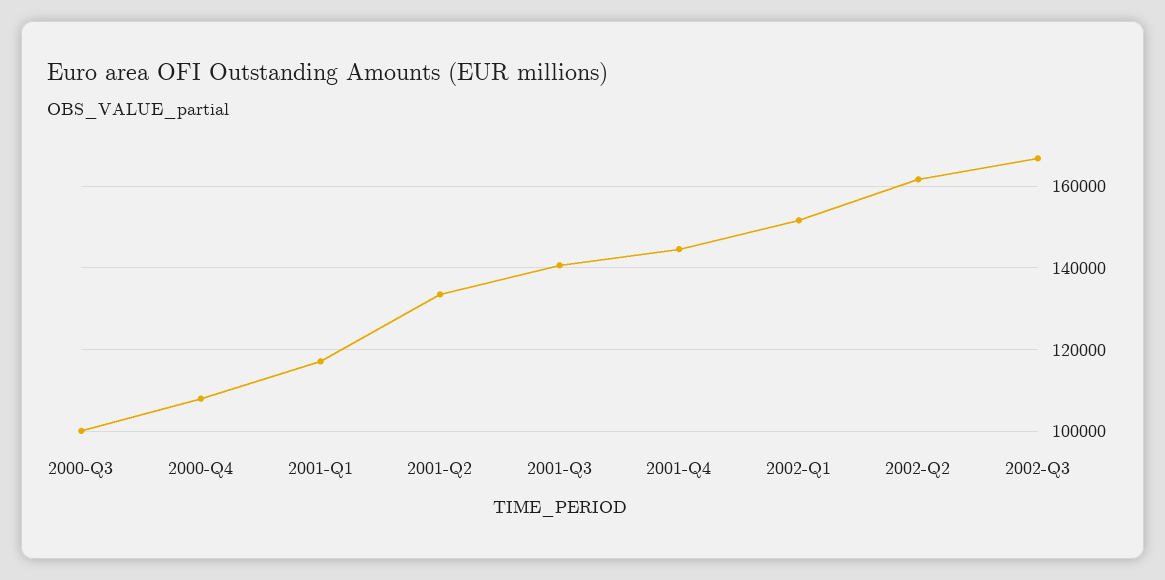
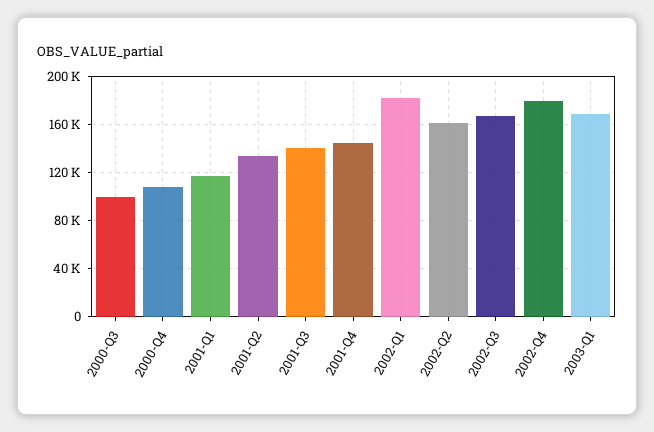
2002-Q1: 152000 -> 180000
2002-Q4: none -> 180000
2003-Q1: none -> 170000

